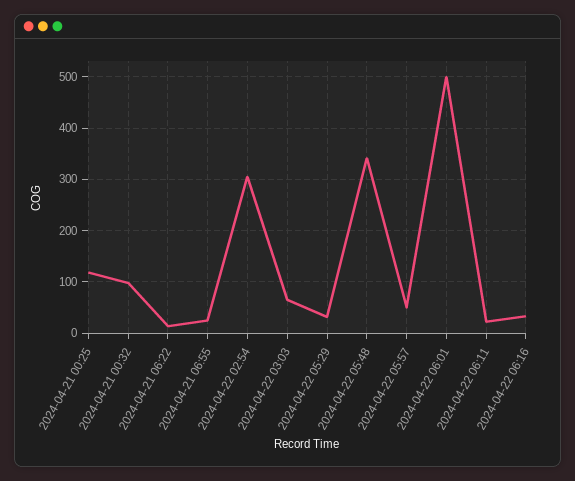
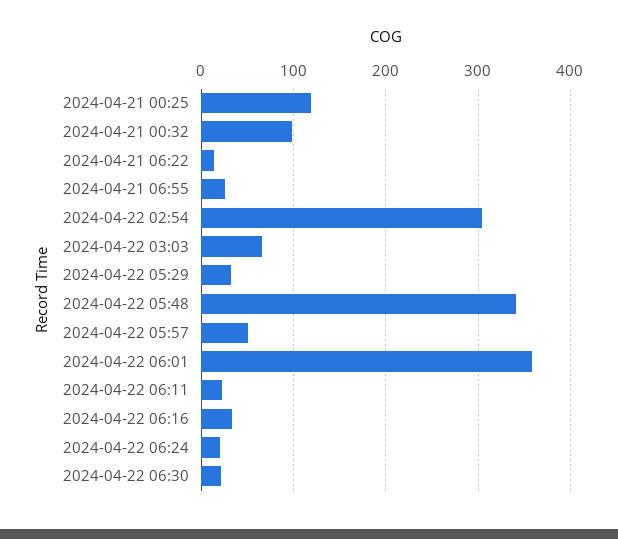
2024-04-22 06:01: 500 -> 360
2024-04-22 06:24: none -> 20
2024-04-22 06:30: none -> 20

